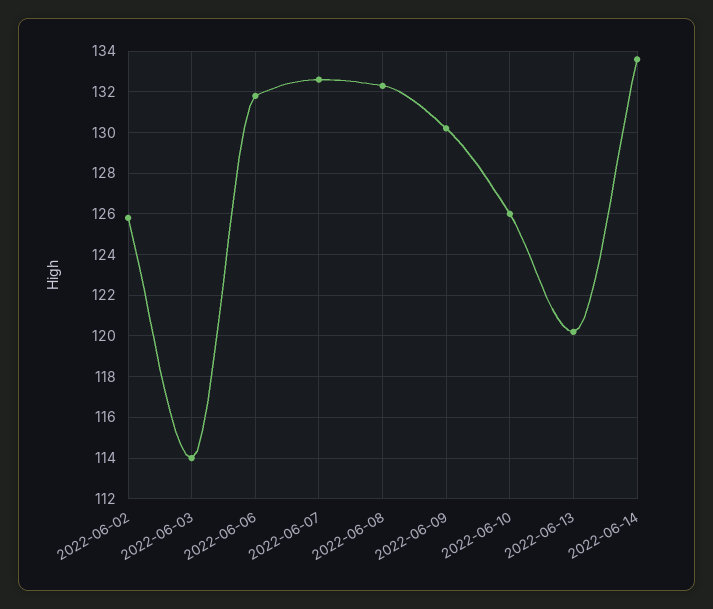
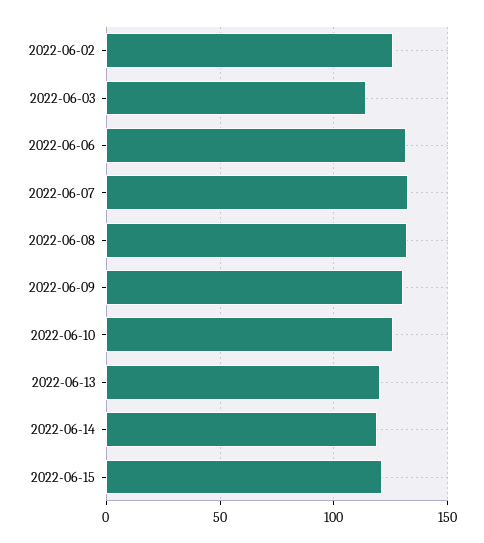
2022-06-14: 133.5 -> 120
2022-06-15: none -> 120

